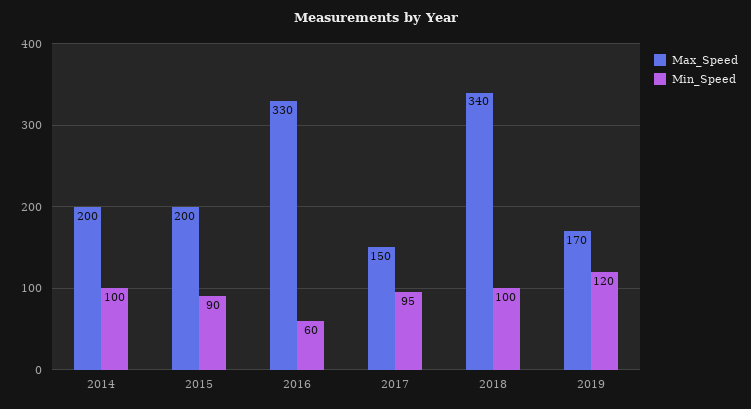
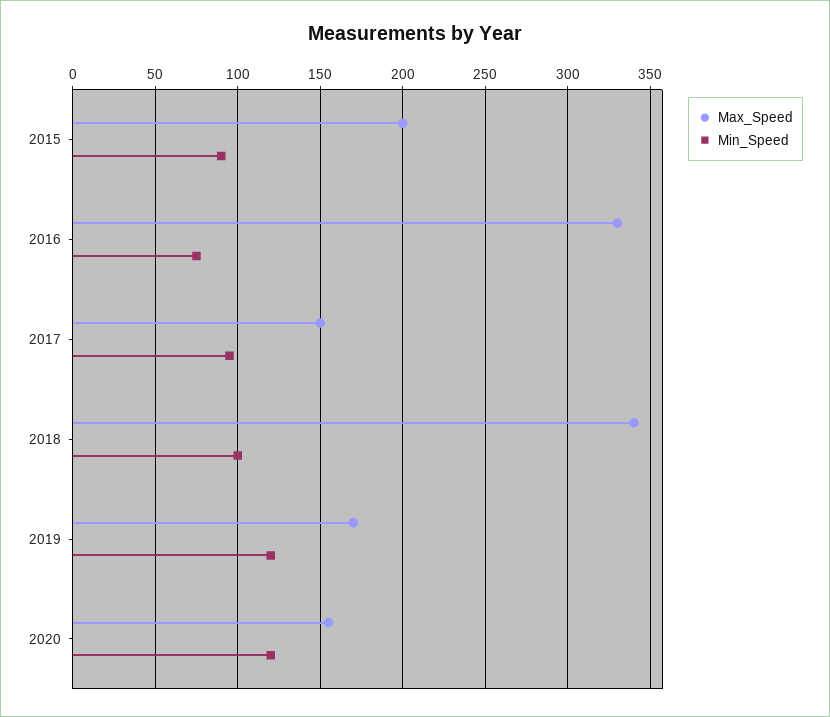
Max_Speed, 2014: 200 -> none
Min_Speed, 2014: 100 -> none
Min_Speed, 2016: 60 -> 75
Max_Speed, 2020: none -> 155
Min_Speed, 2020: none -> 120

